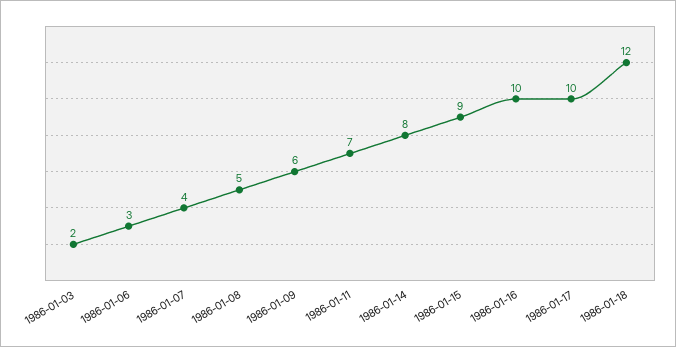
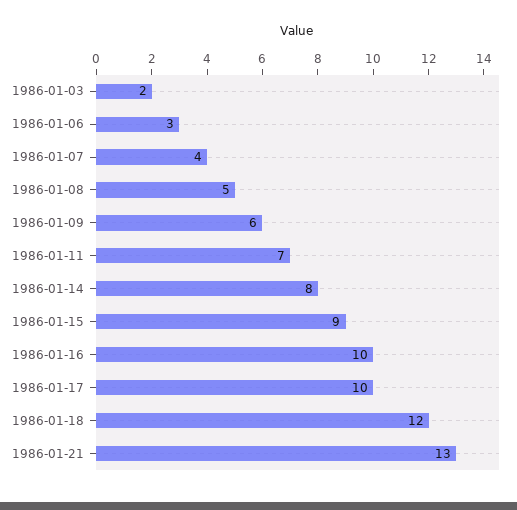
1986-01-21: none -> 13

